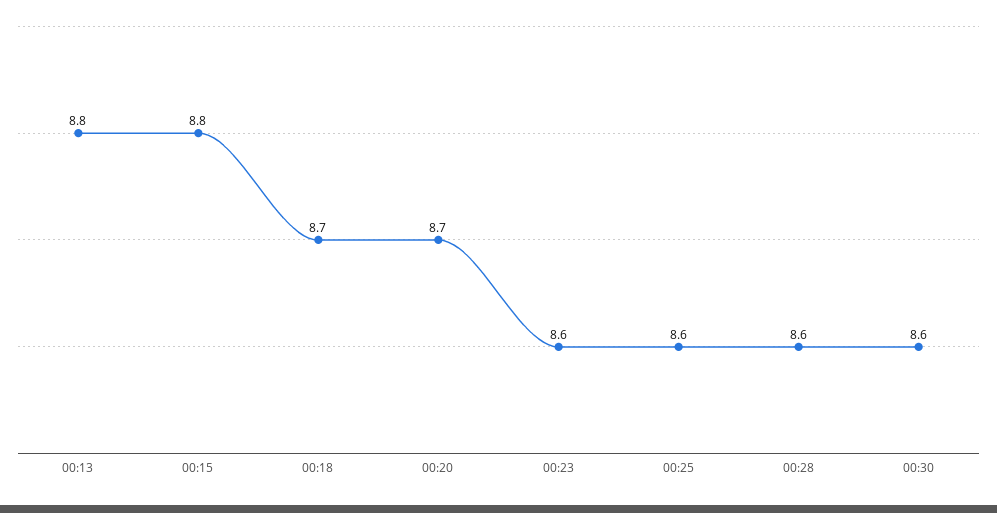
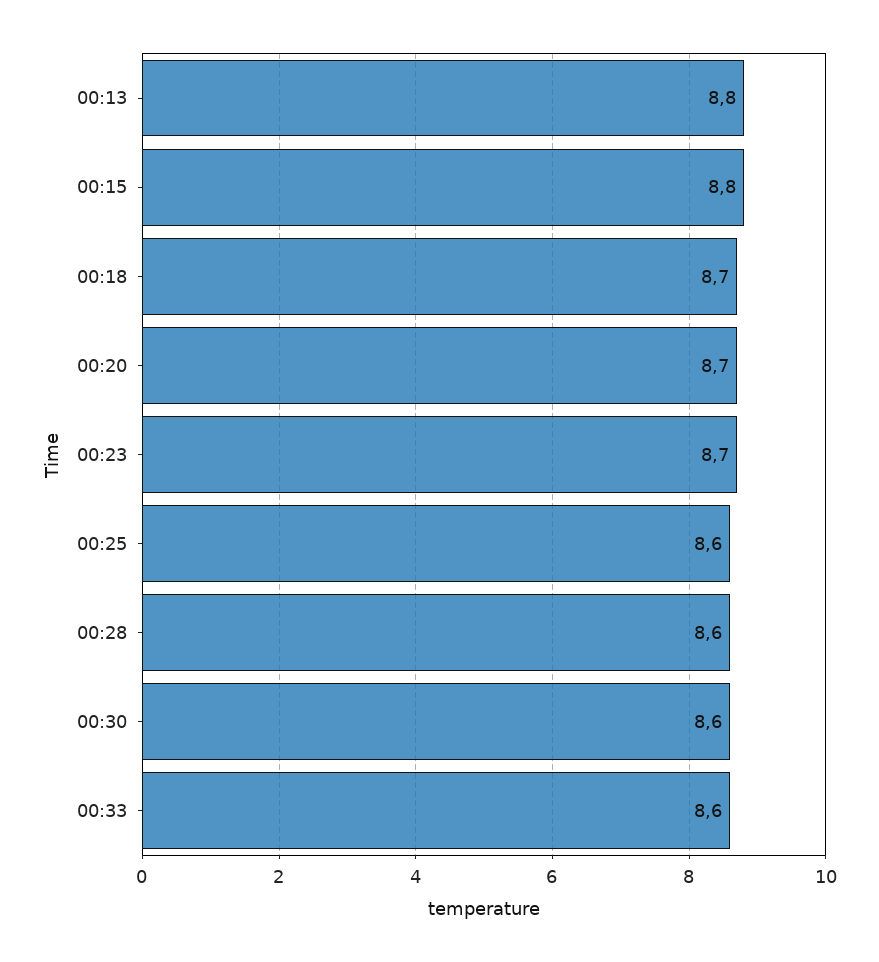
00:23: 8.6 -> 8.7
00:33: none -> 8.6

